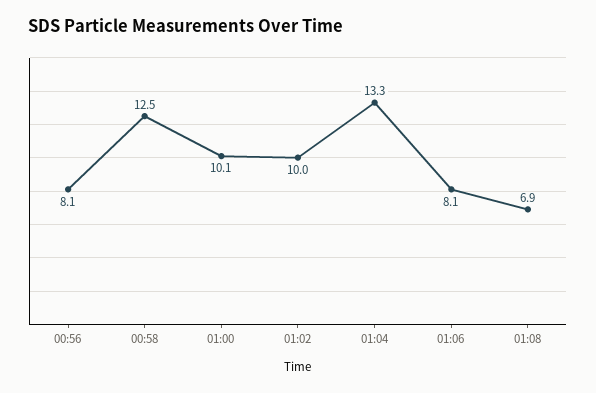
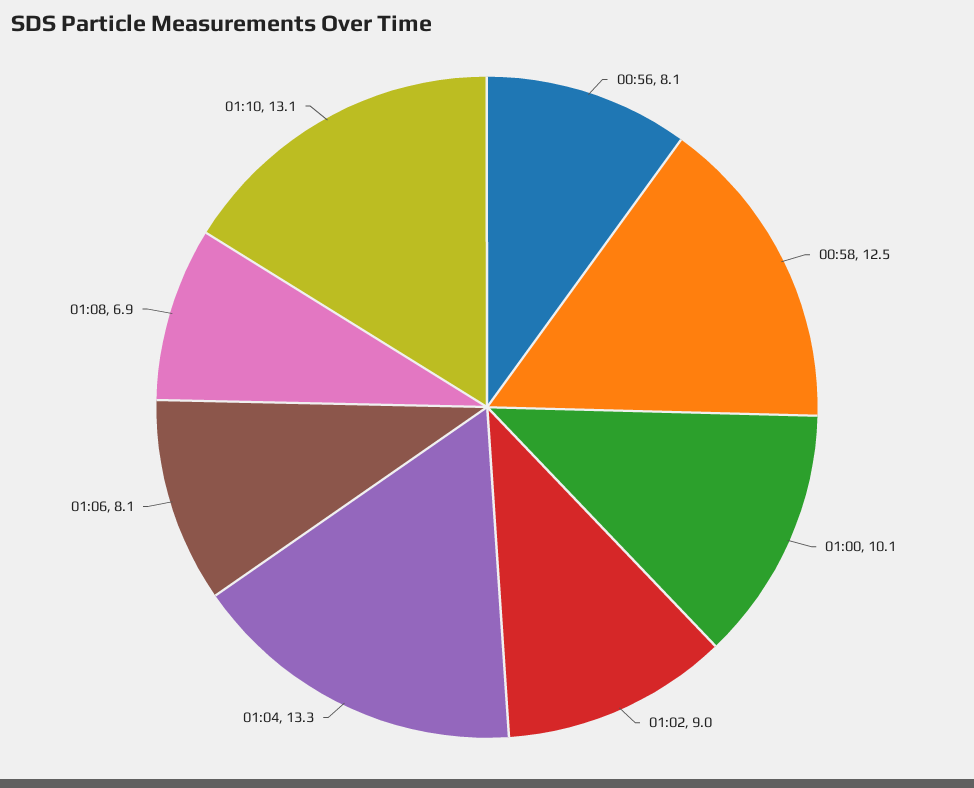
01:02: 10 -> 9
01:10: none -> 13.1

